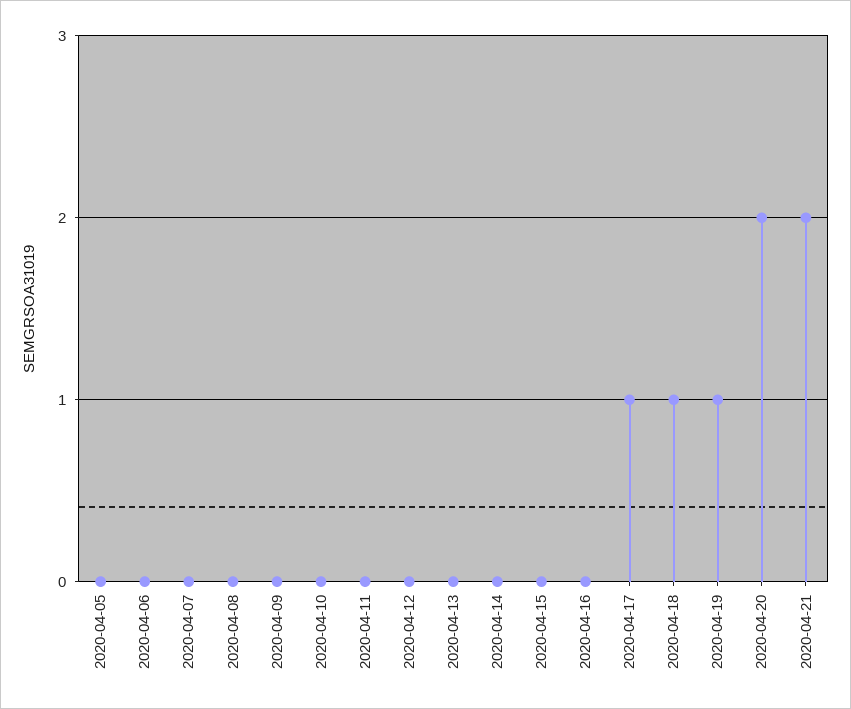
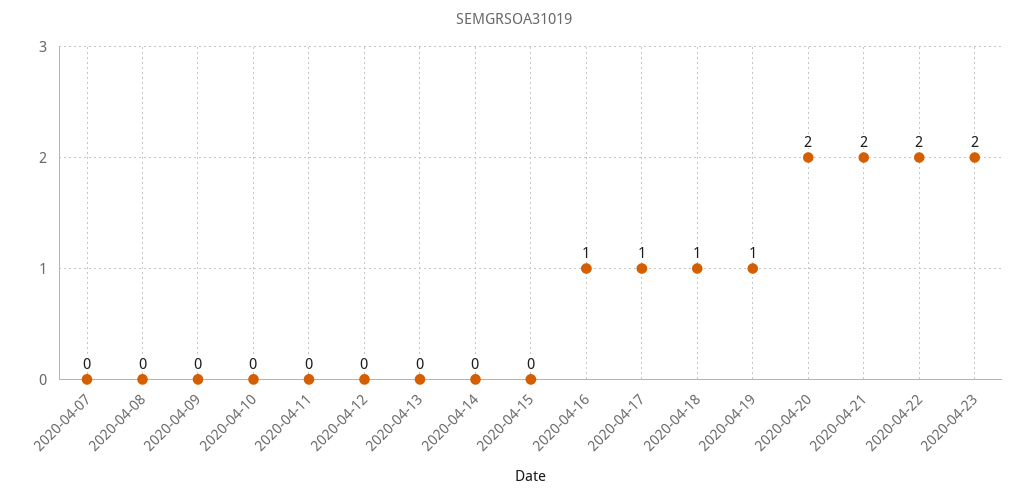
2020-04-05: 0 -> none
2020-04-06: 0 -> none
2020-04-16: 0 -> 1
2020-04-22: none -> 2
2020-04-23: none -> 2

